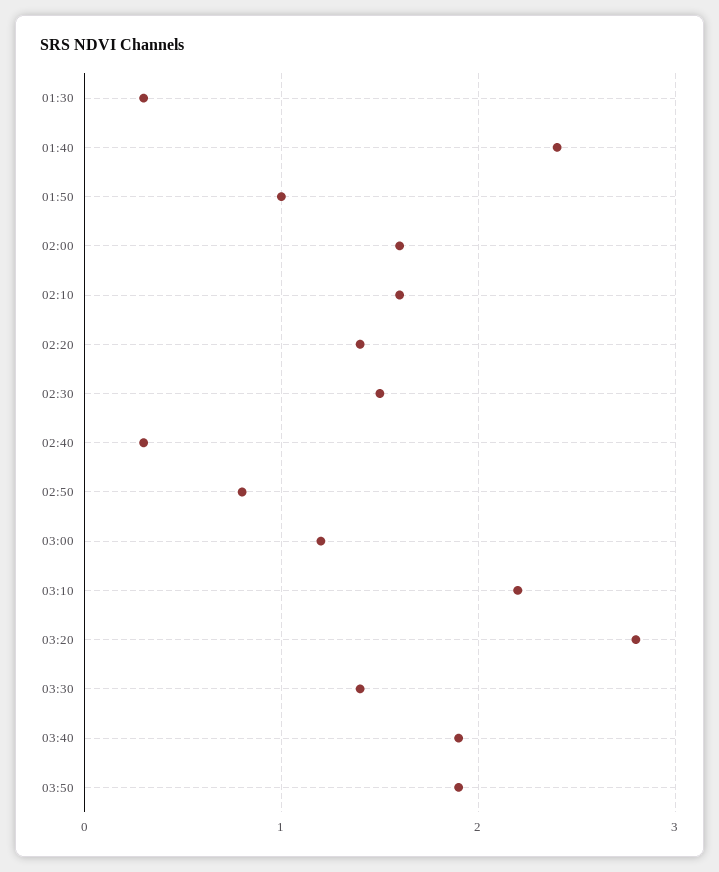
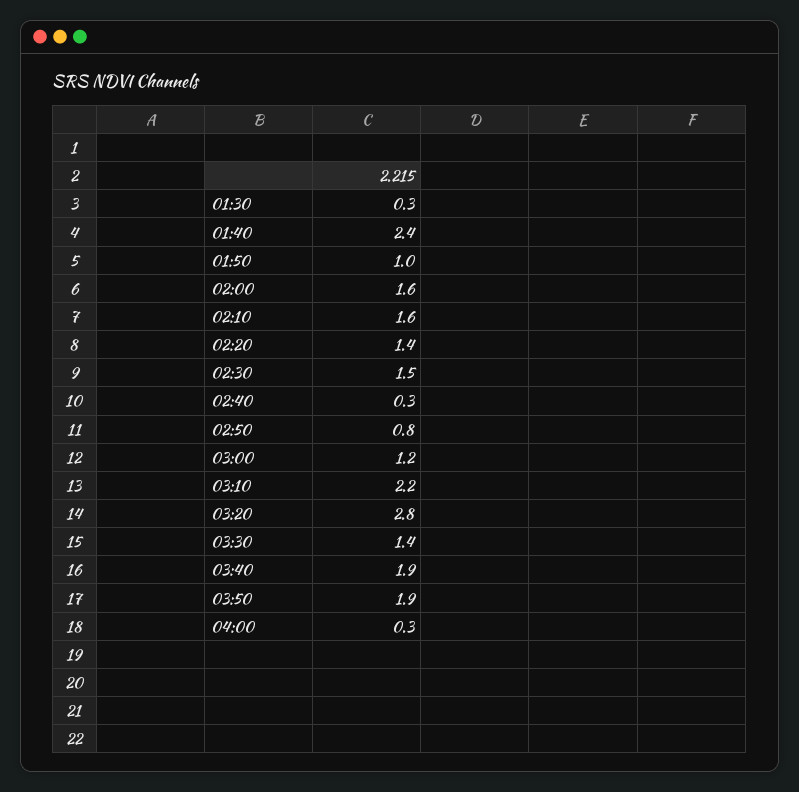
04:00: none -> 0.3

